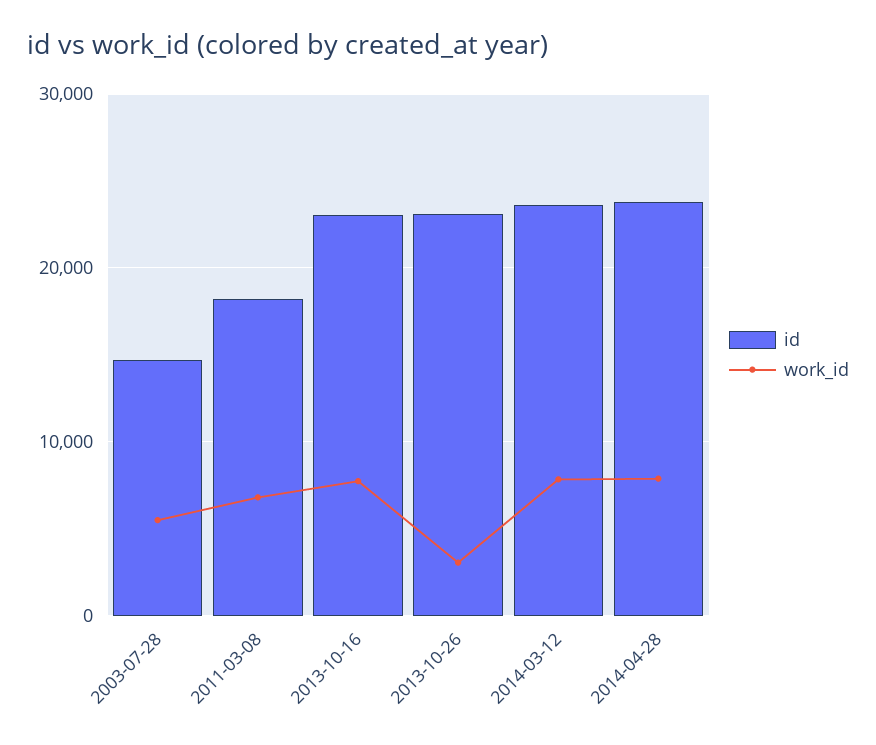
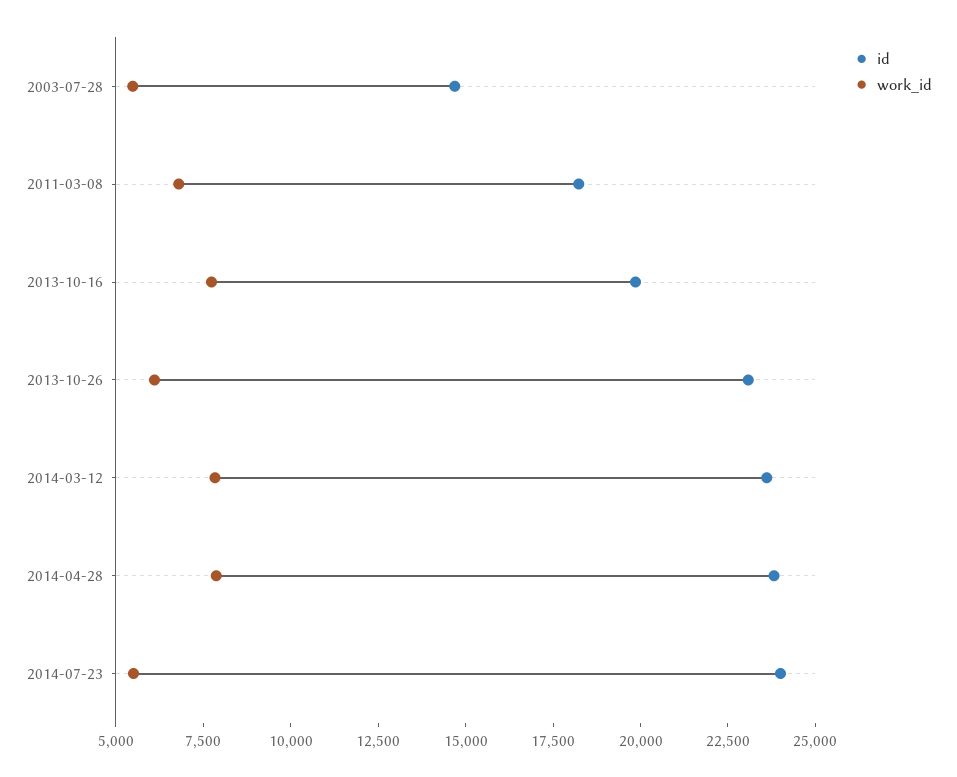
id, 2013-10-16: 23000 -> 20000
work_id, 2013-10-26: 3000 -> 6000
id, 2014-07-23: none -> 24000
work_id, 2014-07-23: none -> 5500

